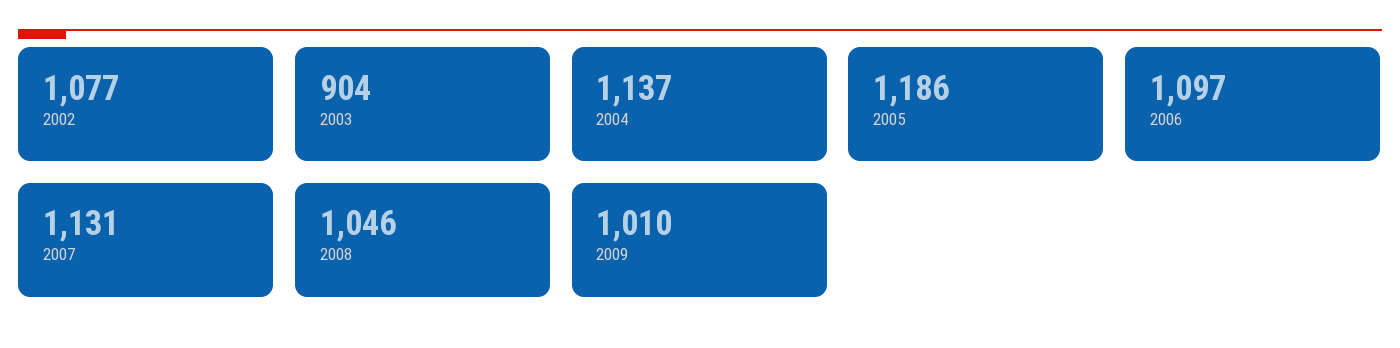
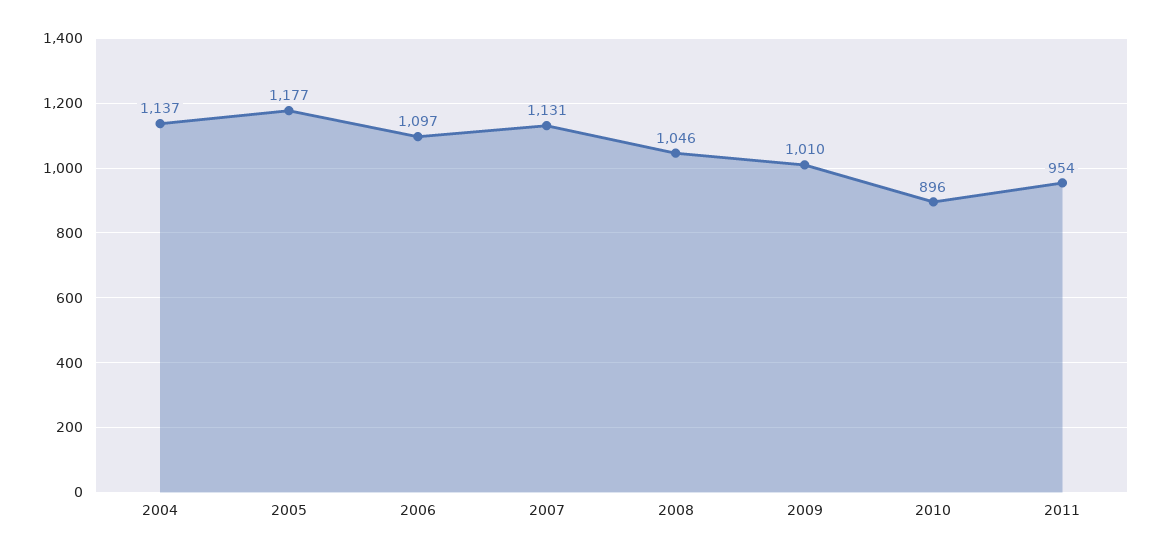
2002: 1077 -> none
2003: 904 -> none
2005: 1186 -> 1177
2010: none -> 896
2011: none -> 954

